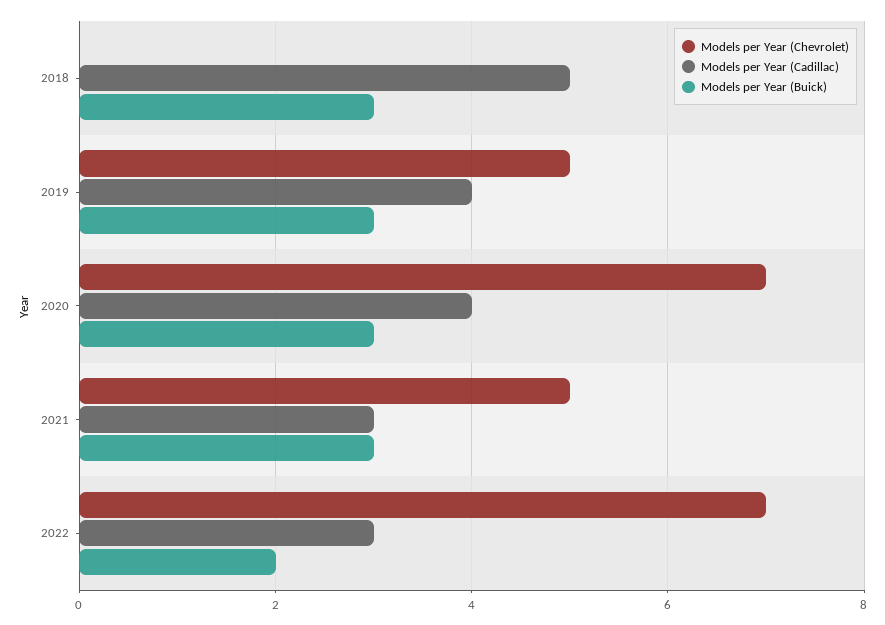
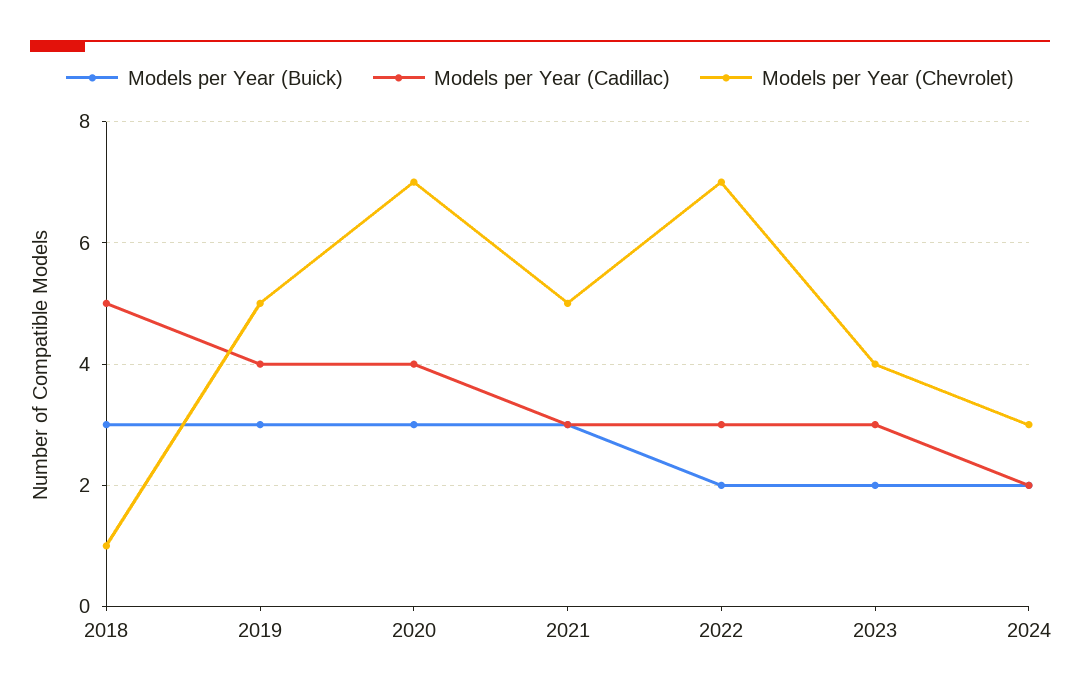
Models per Year (Chevrolet), 2018: 0 -> 1
Models per Year (Buick), 2023: none -> 2
Models per Year (Cadillac), 2023: none -> 3
Models per Year (Chevrolet), 2023: none -> 4
Models per Year (Buick), 2024: none -> 2
Models per Year (Cadillac), 2024: none -> 2
Models per Year (Chevrolet), 2024: none -> 3

